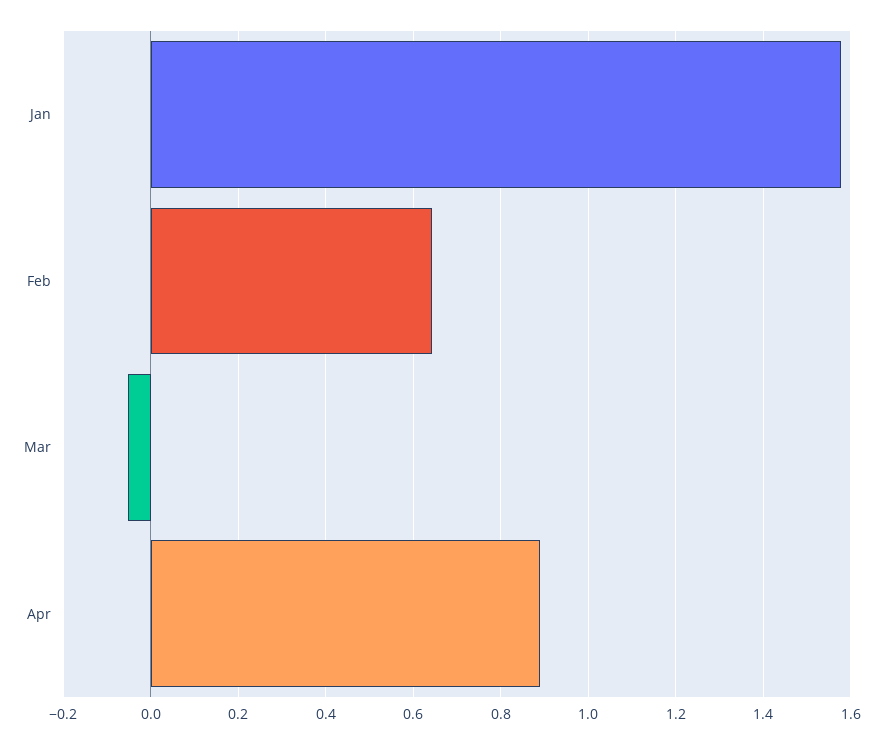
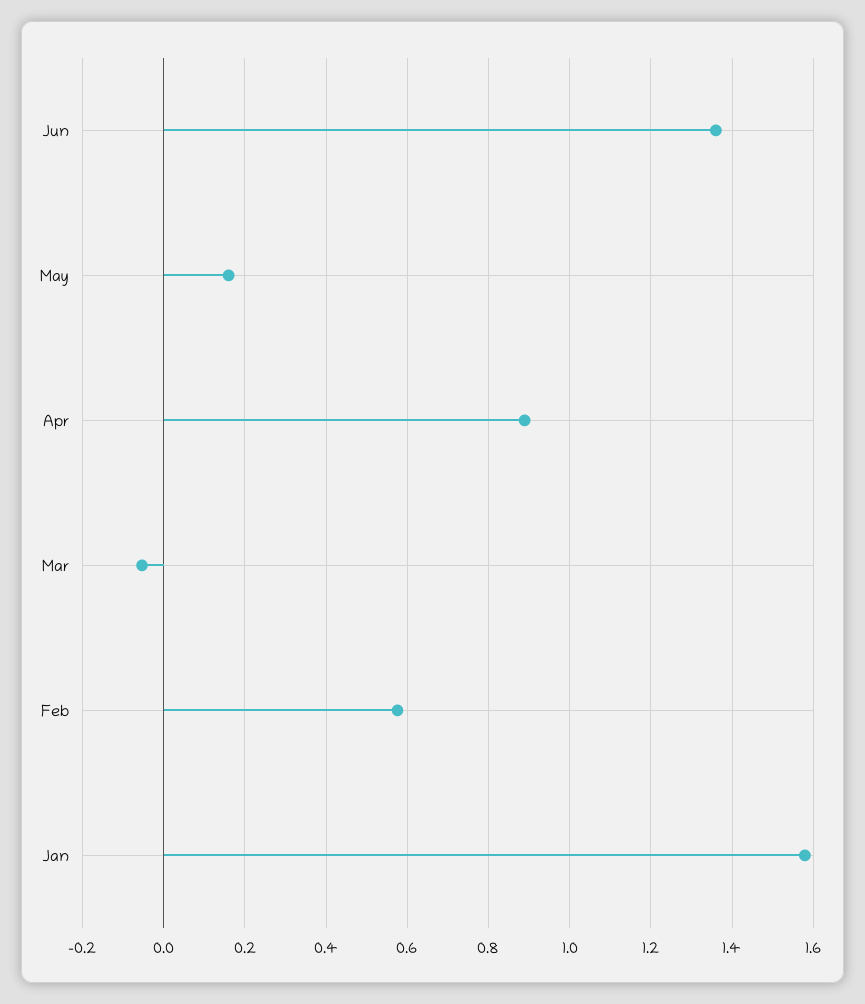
Feb: 0.64 -> 0.58
Jun: none -> 1.36
May: none -> 0.16

